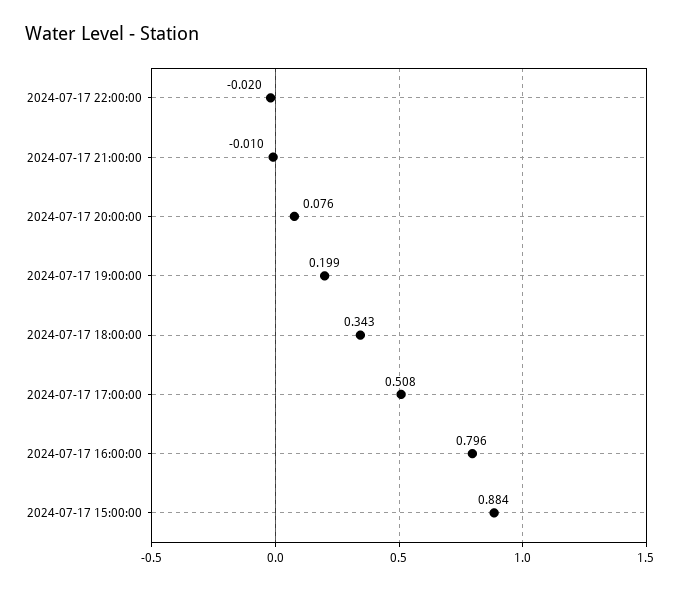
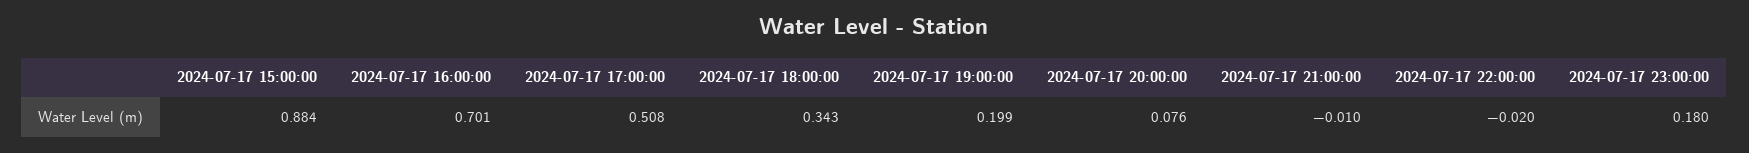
2024-07-17 16:00:00: 0.796 -> 0.701
2024-07-17 23:00:00: none -> 0.18

